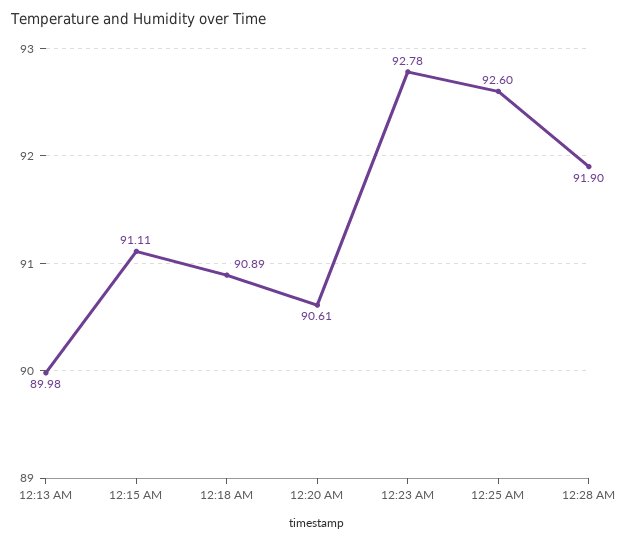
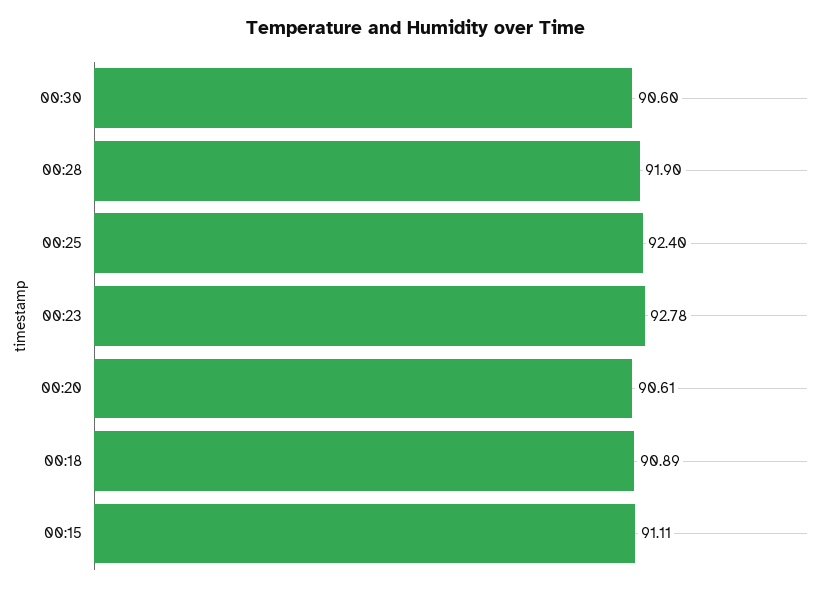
12:13 AM: 89.98 -> none
12:25 AM: 92.6 -> 92.4
00:30: none -> 90.6

